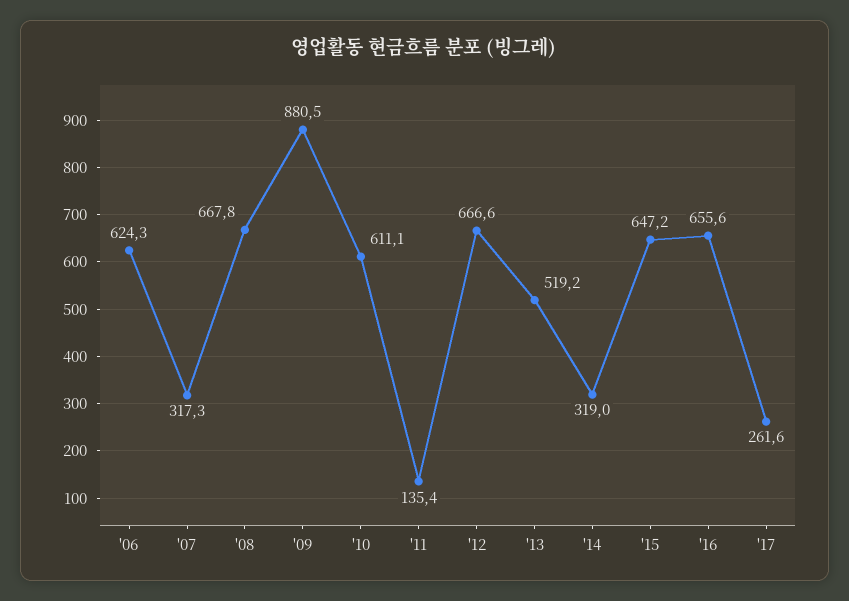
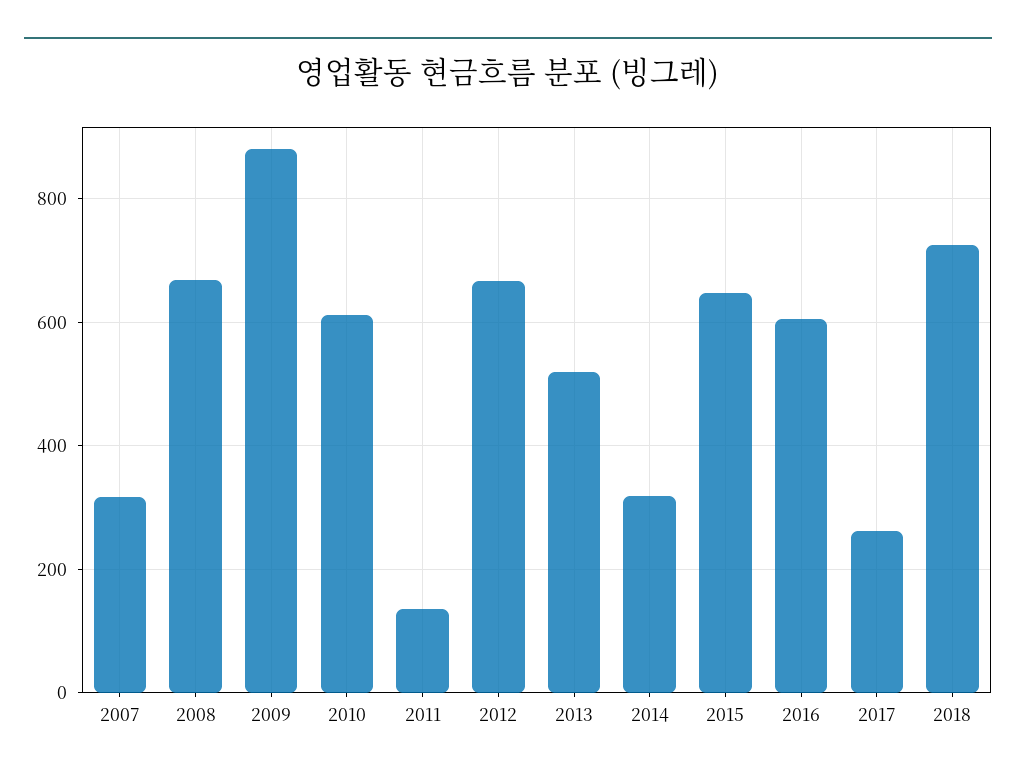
'06: 624.3 -> none
'16: 655.6 -> 600
2018: none -> 720

